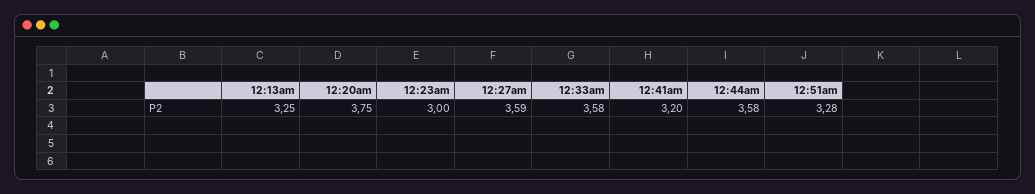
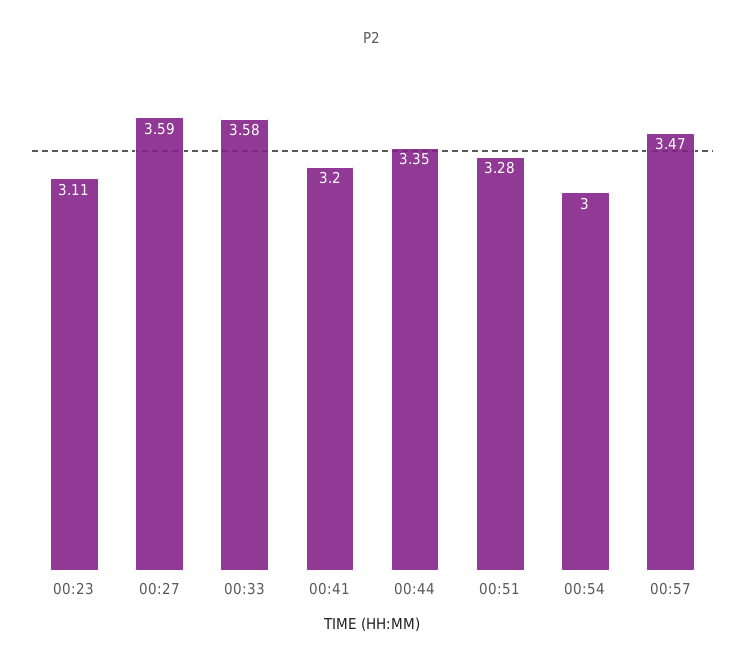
12:13am: 3.25 -> none
12:20am: 3.75 -> none
12:23am: 3 -> 3.11
12:44am: 3.58 -> 3.35
00:54: none -> 3
00:57: none -> 3.47

